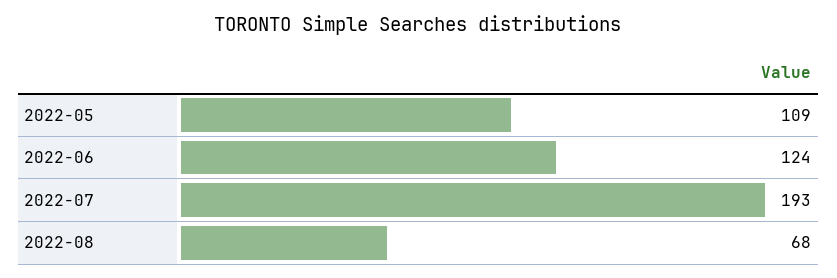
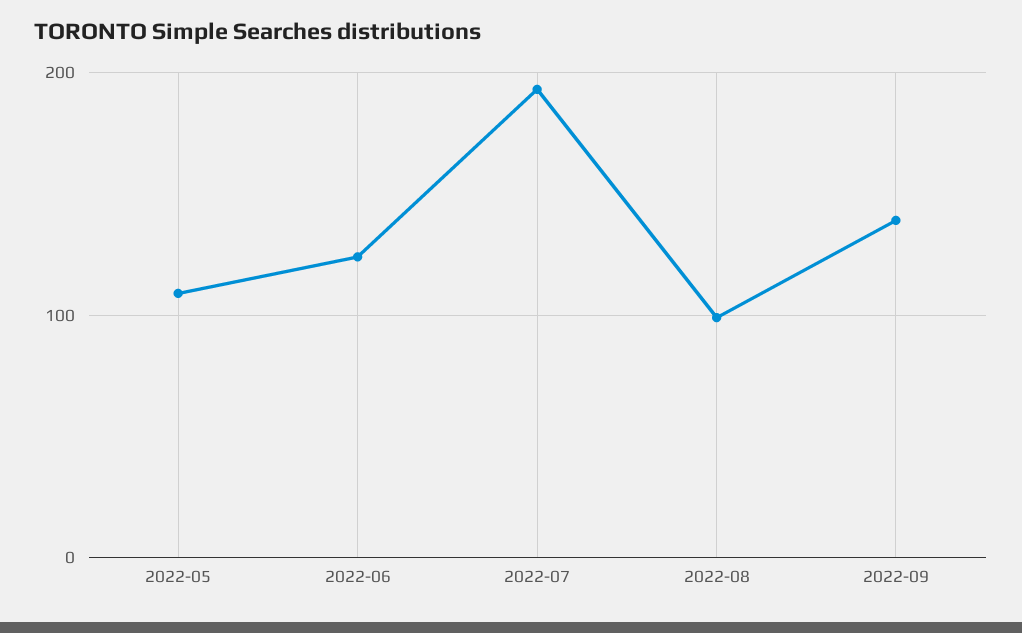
2022-08: 68 -> 100
2022-09: none -> 140

